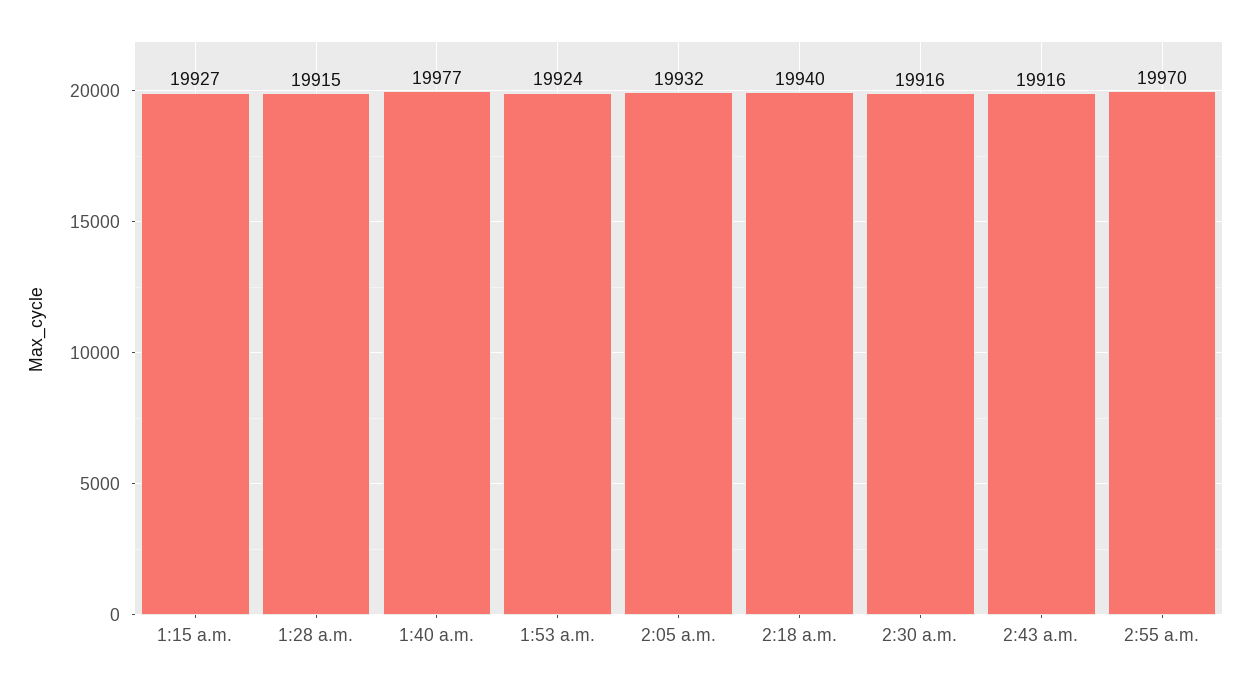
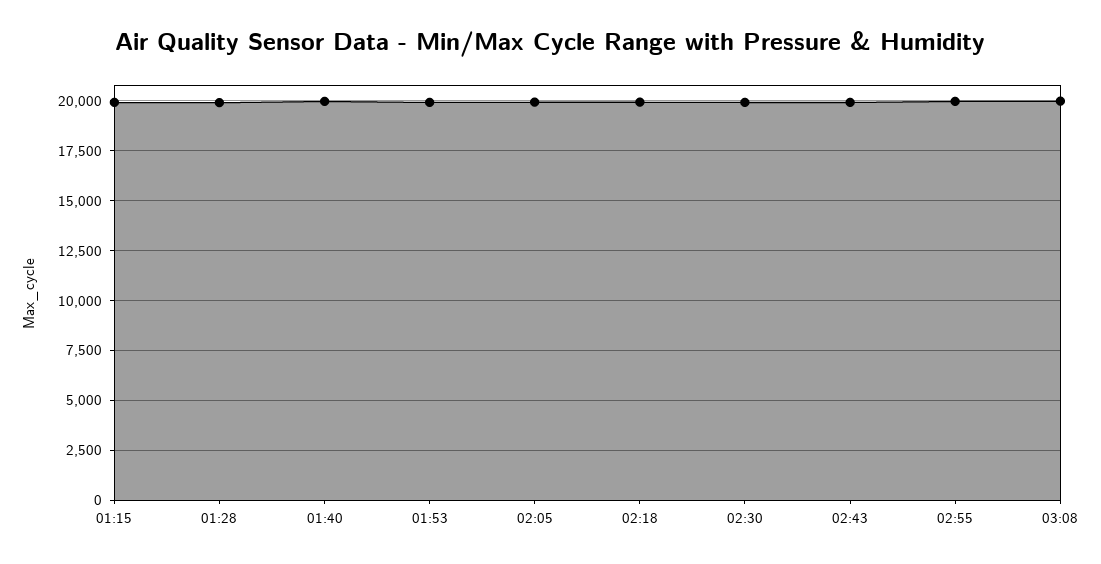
03:08: none -> 20000

